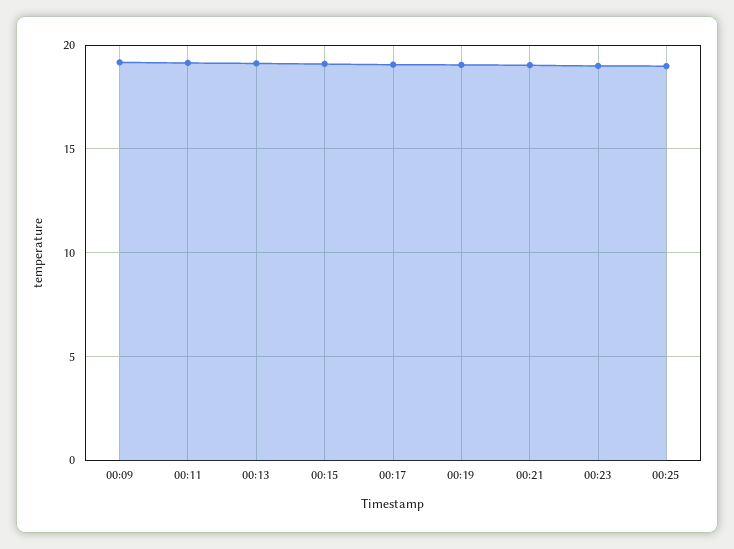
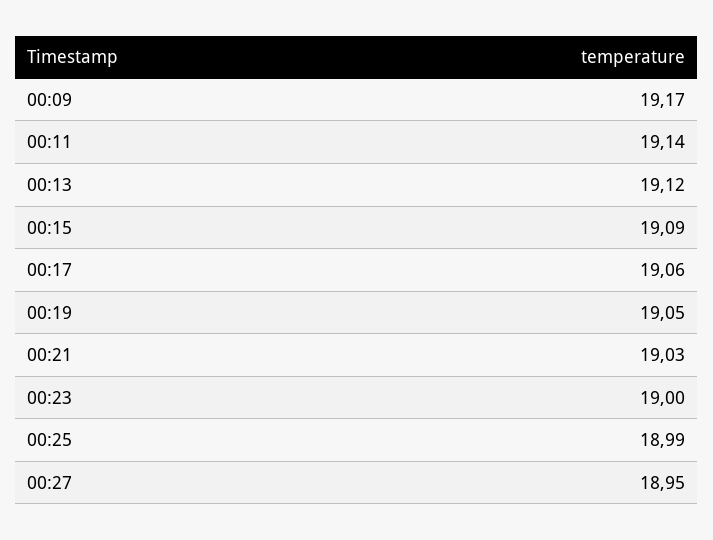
00:27: none -> 18.95

